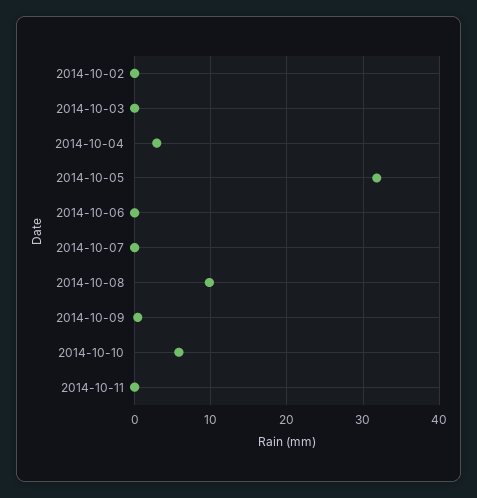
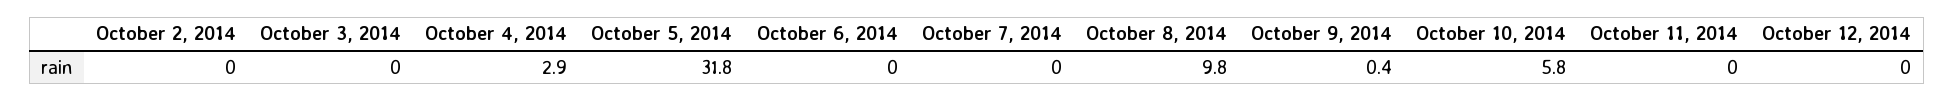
October 12, 2014: none -> 0

